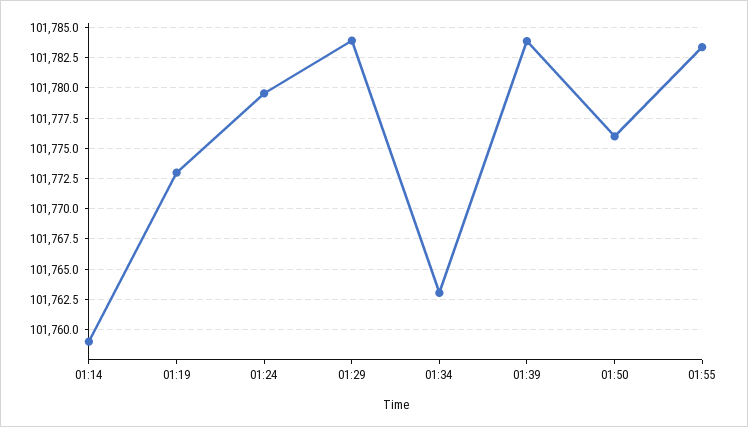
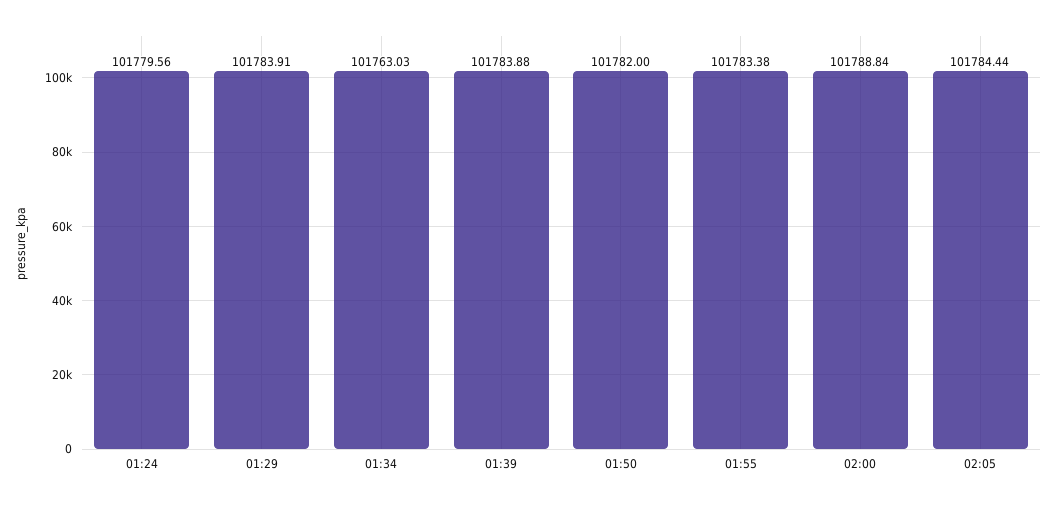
01:14: 101759 -> none
01:19: 101773 -> none
01:50: 101776 -> 101782
02:00: none -> 101788.84
02:05: none -> 101784.44

